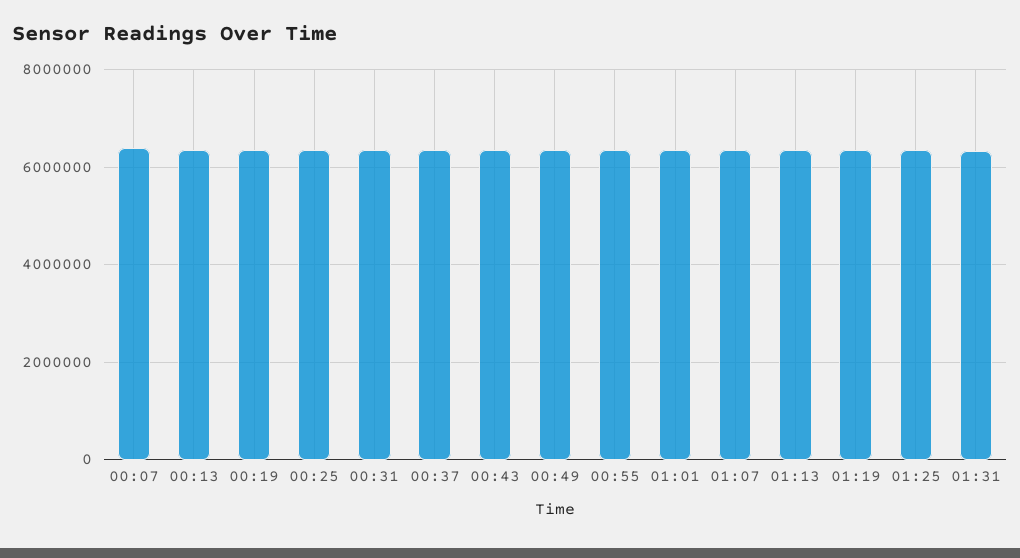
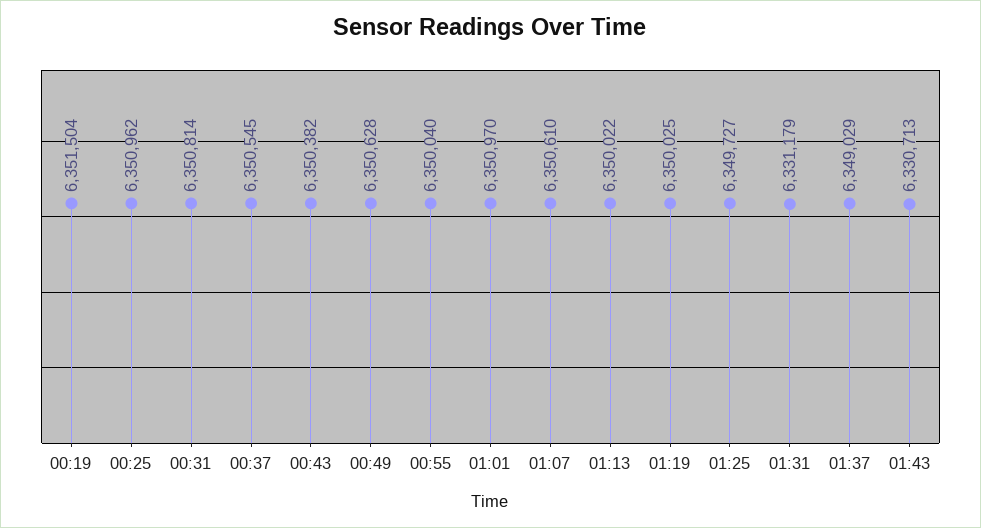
00:07: 6400000 -> none
00:13: 6400000 -> none
01:37: none -> 6349029
01:43: none -> 6330713

